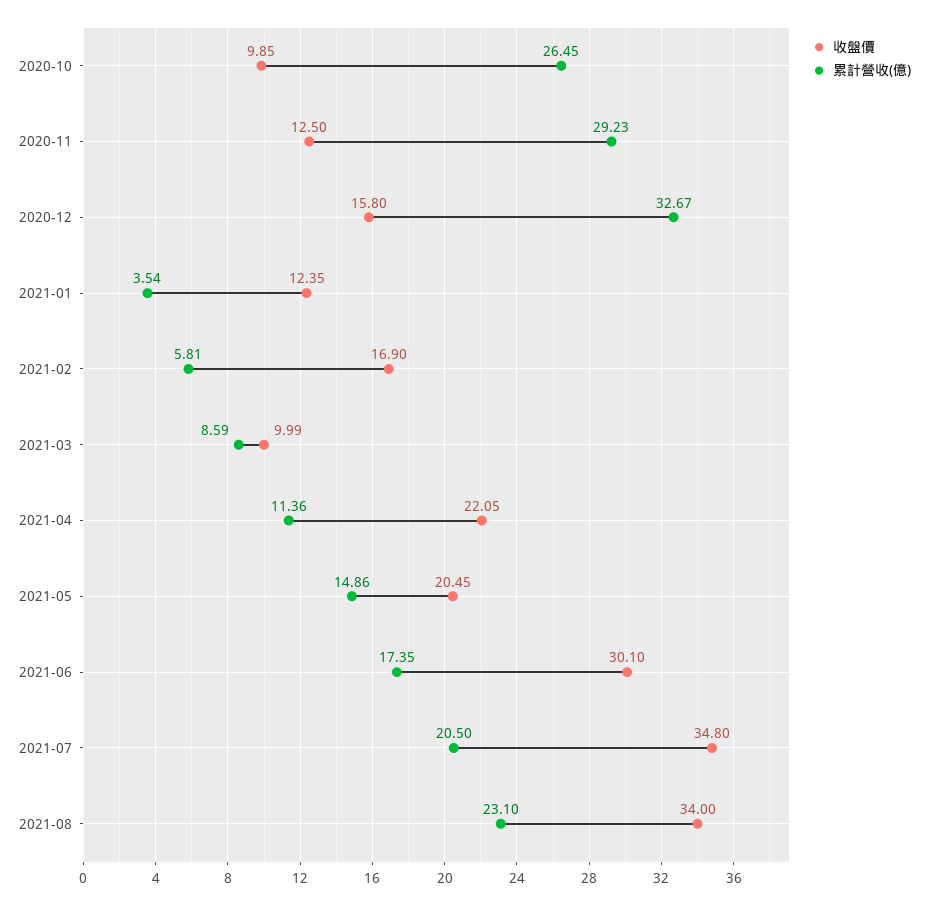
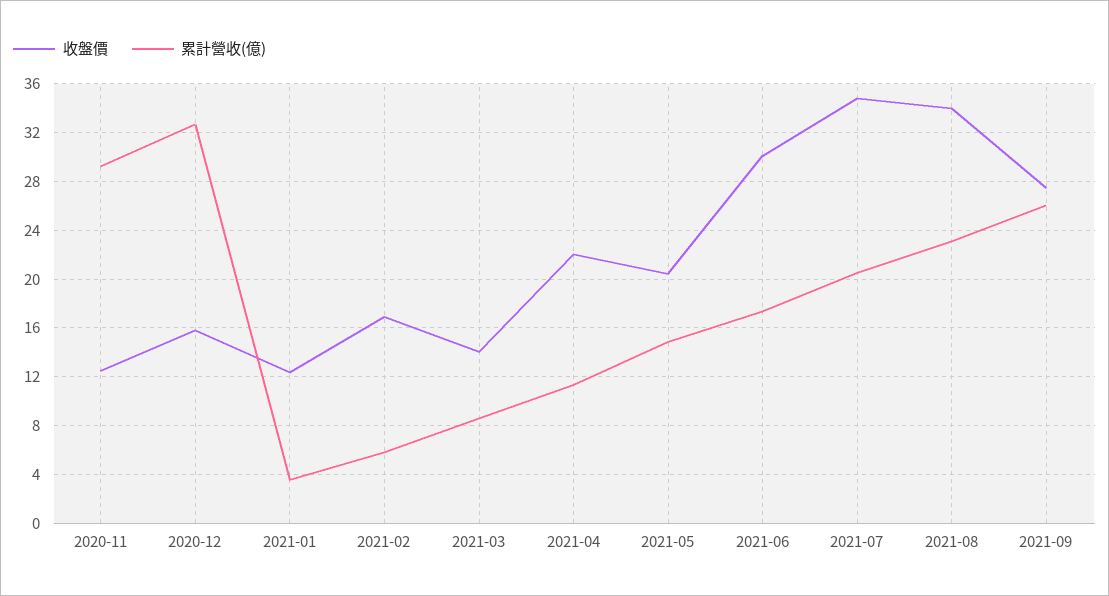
收盤價, 2020-10: 9.85 -> none
累計營收(億), 2020-10: 26.45 -> none
收盤價, 2021-03: 9.99 -> 14
收盤價, 2021-09: none -> 27.5
累計營收(億), 2021-09: none -> 26

